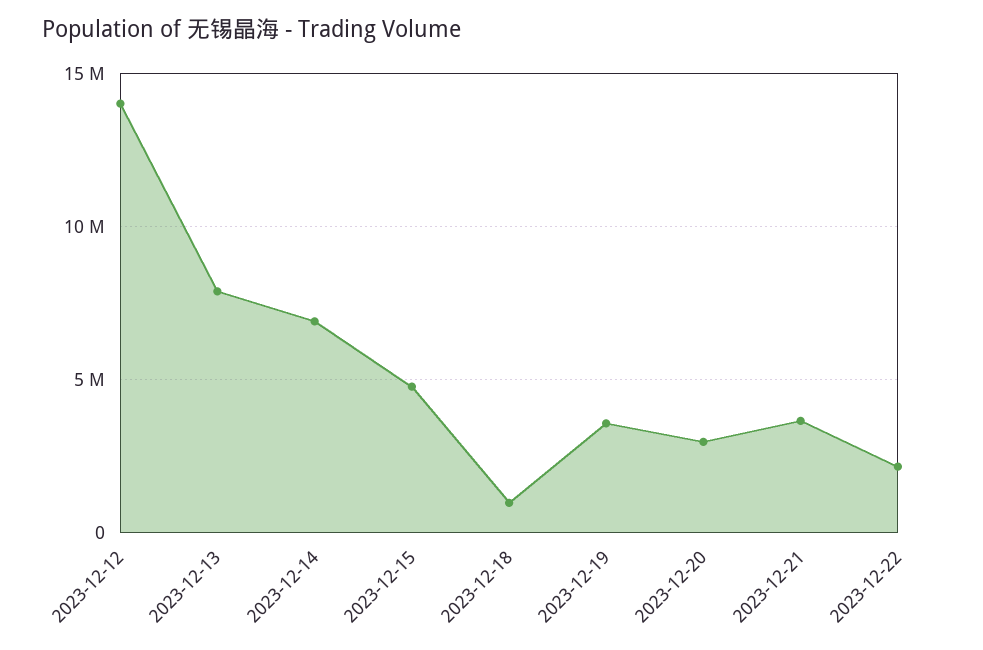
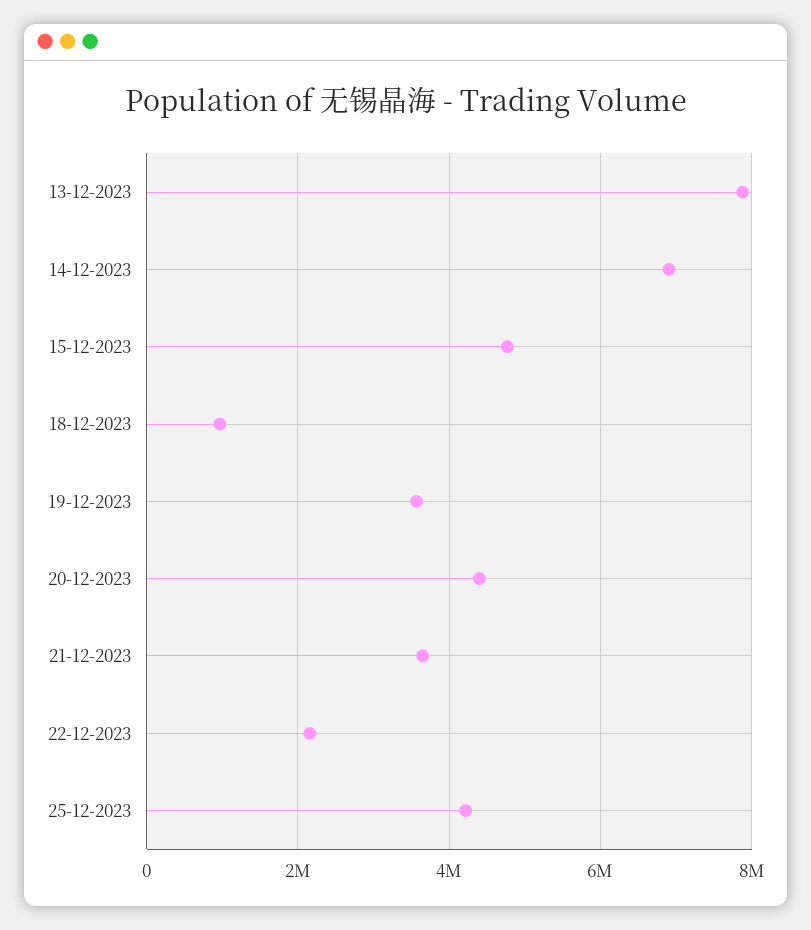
2023-12-12: 14000000 -> none
2023-12-20: 3000000 -> 4400000
25-12-2023: none -> 4200000

